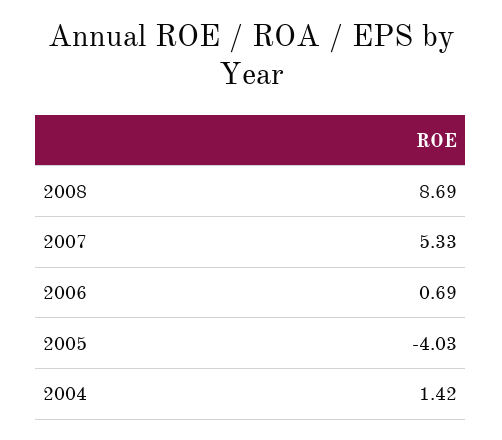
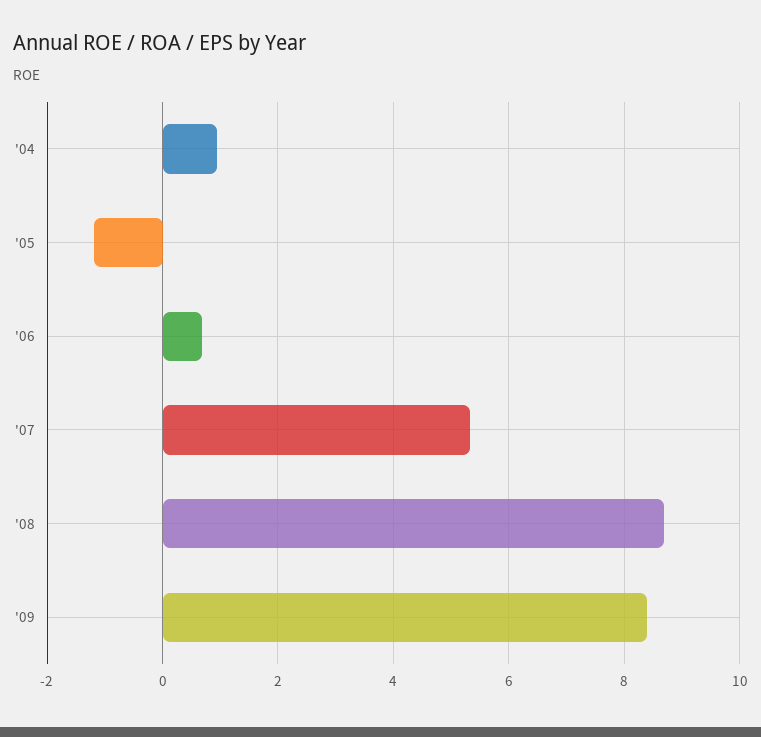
2005: -4.03 -> -1.2
2004: 1.42 -> 1
'09: none -> 8.4

